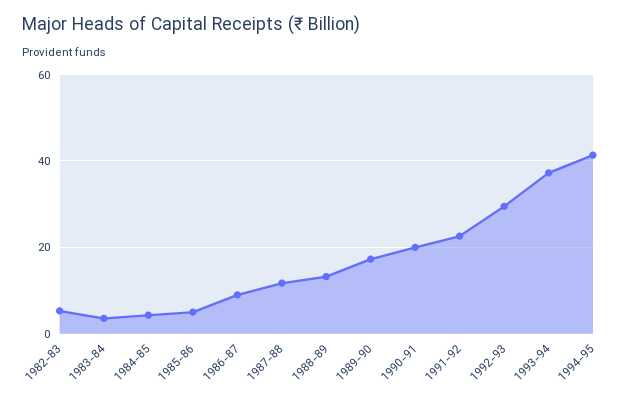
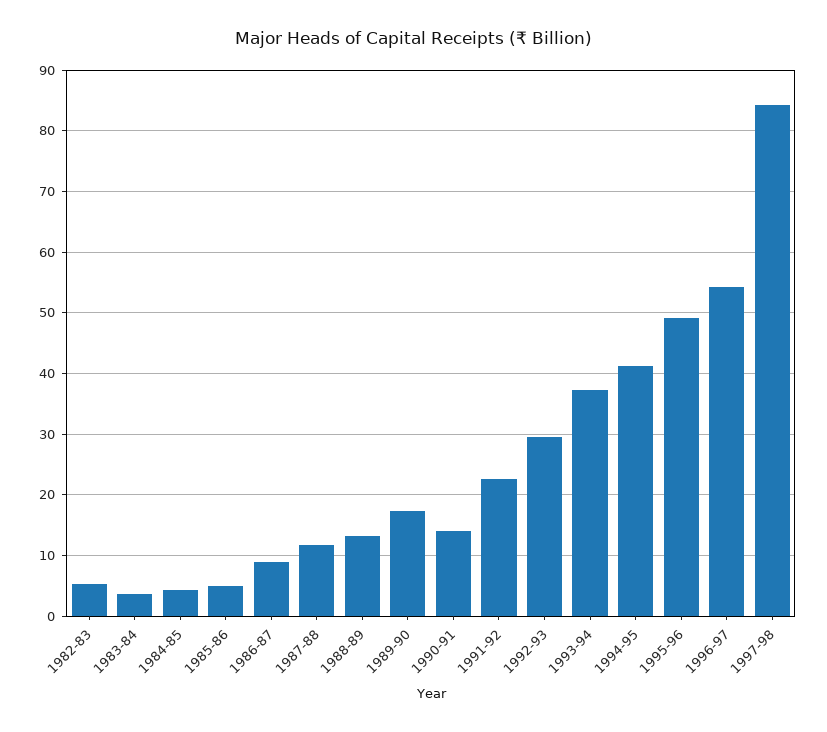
1990-91: 20 -> 14
1995-96: none -> 49
1996-97: none -> 54
1997-98: none -> 84

